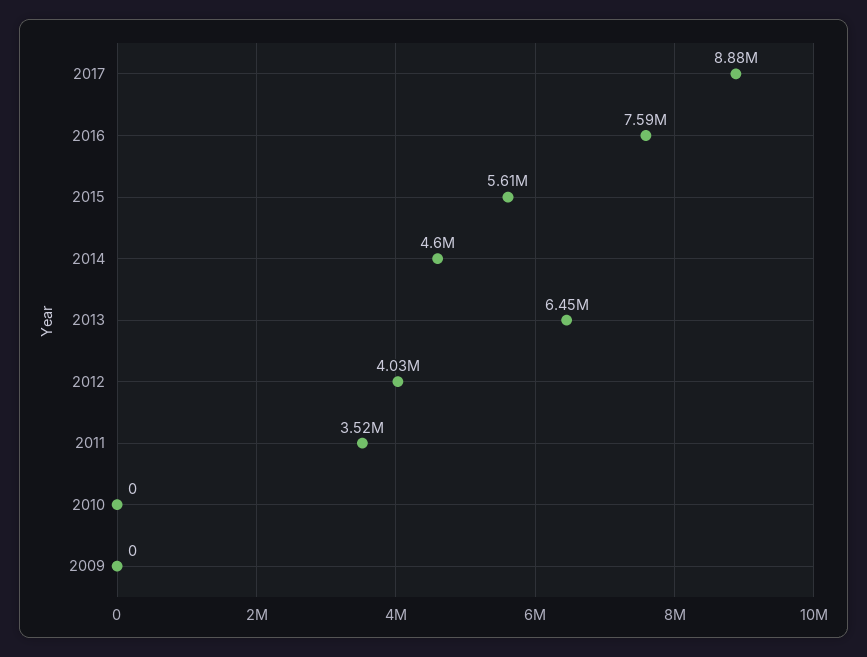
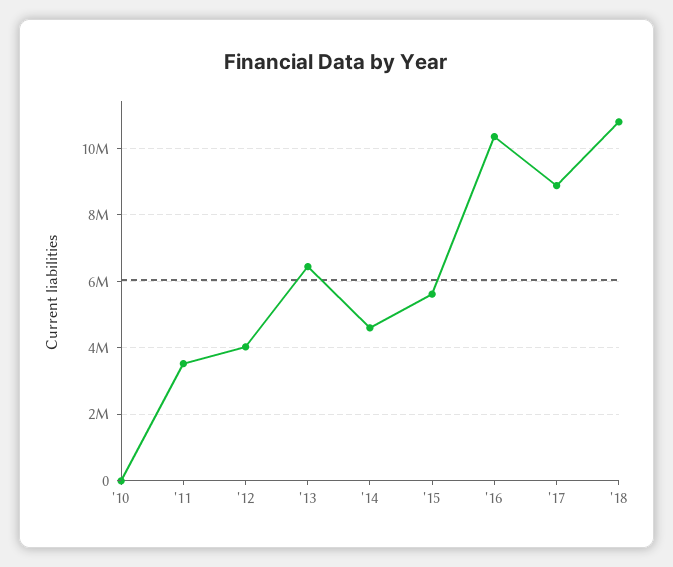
2016: 7590000 -> 10400000
2009: 0 -> none
'18: none -> 10800000

